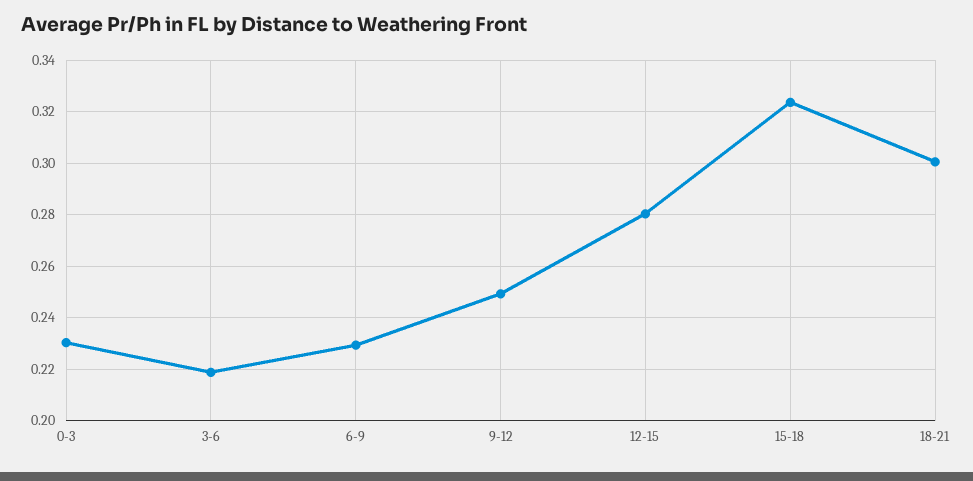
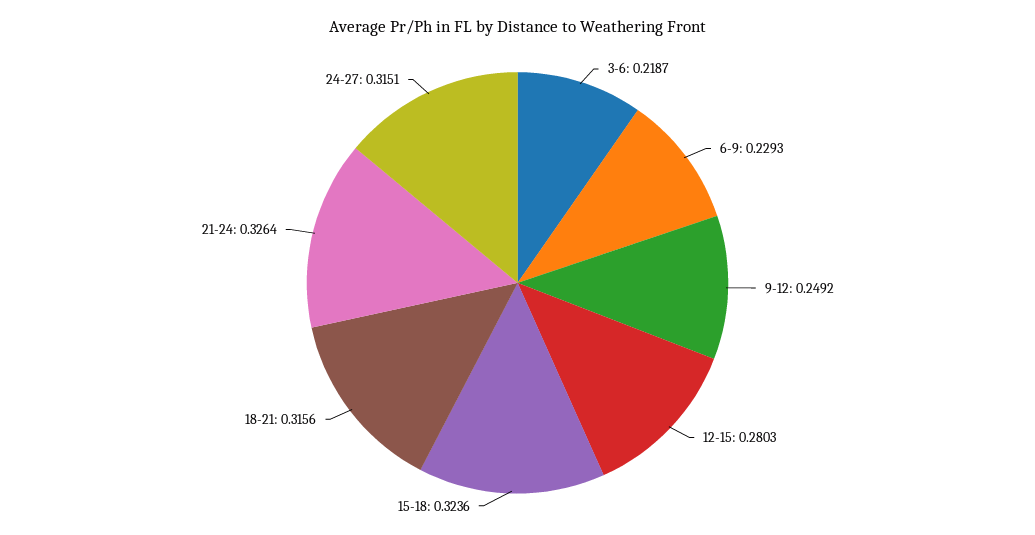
0-3: 0.23 -> none
18-21: 0.3 -> 0.3156
21-24: none -> 0.3264
24-27: none -> 0.3151

